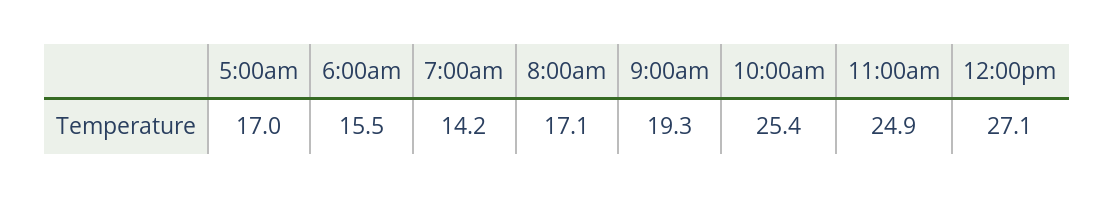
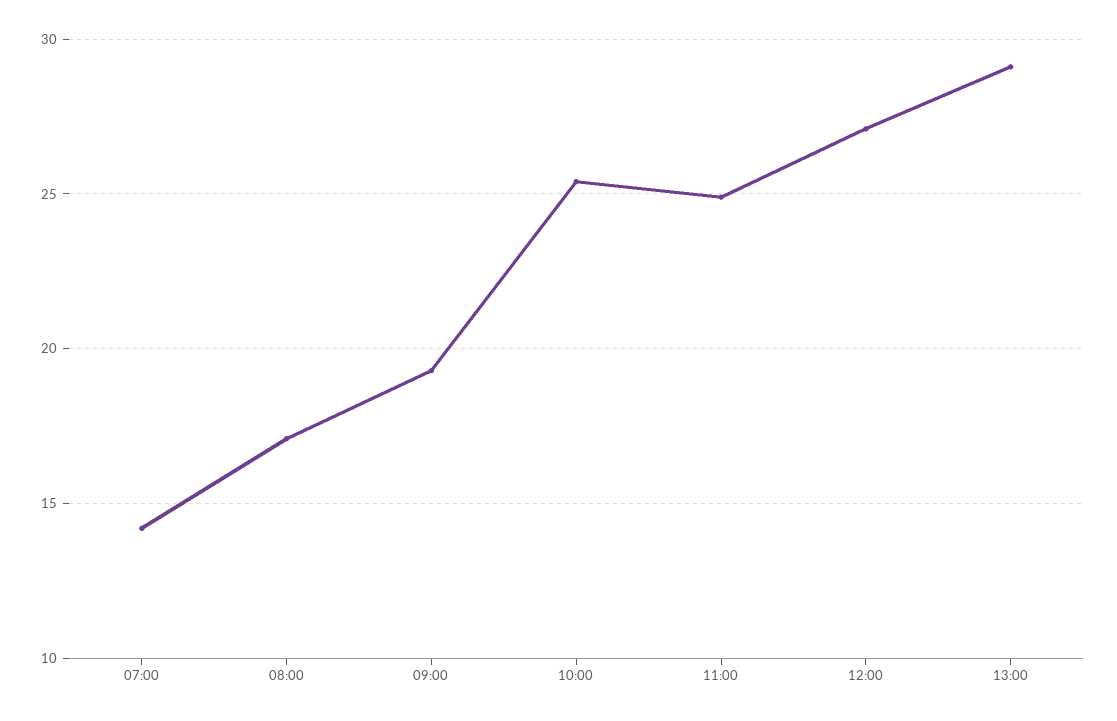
5:00am: 17 -> none
6:00am: 15.5 -> none
13:00: none -> 29

